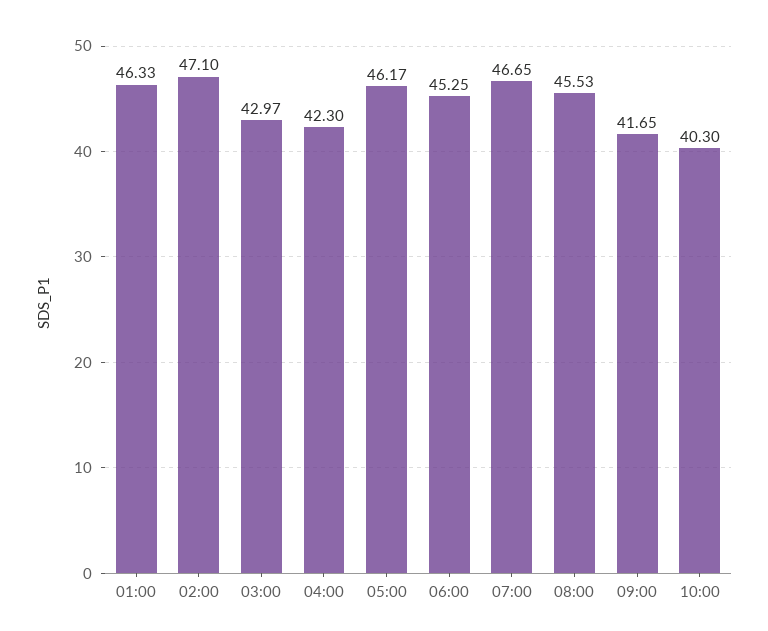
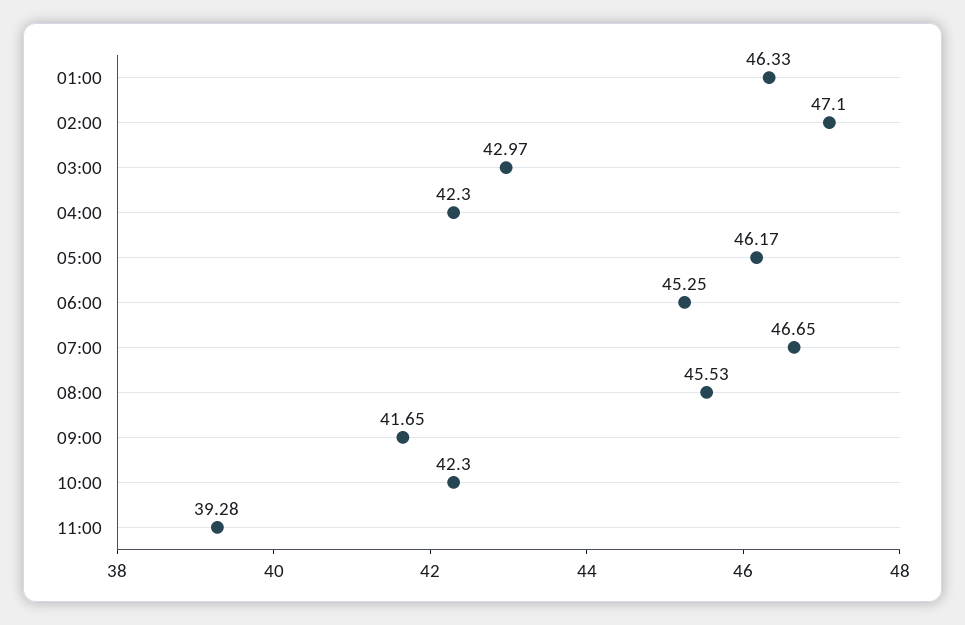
10:00: 40.3 -> 42.3
11:00: none -> 39.28

